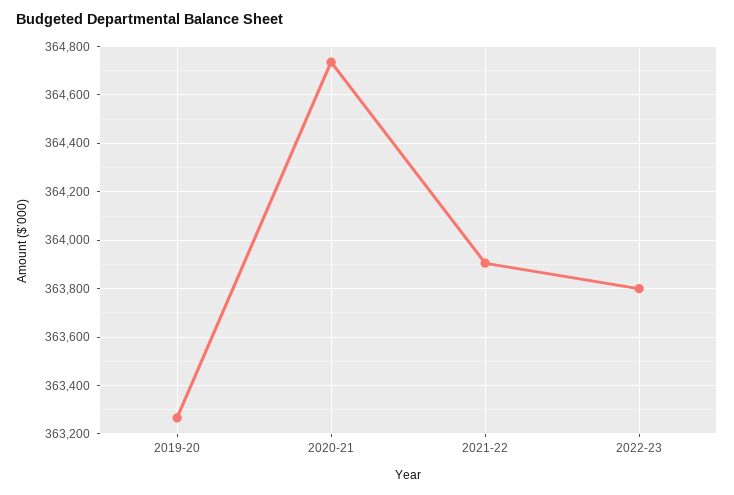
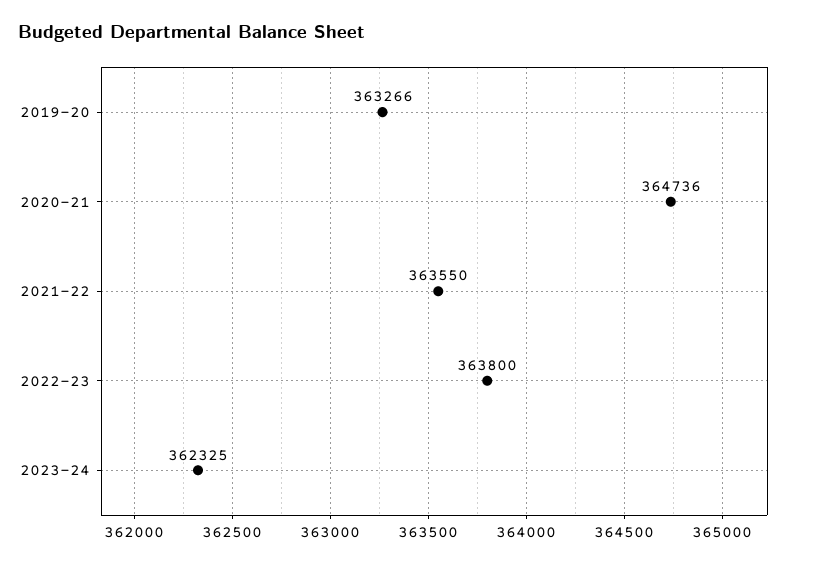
2021-22: 363900 -> 363550
2023-24: none -> 362325

